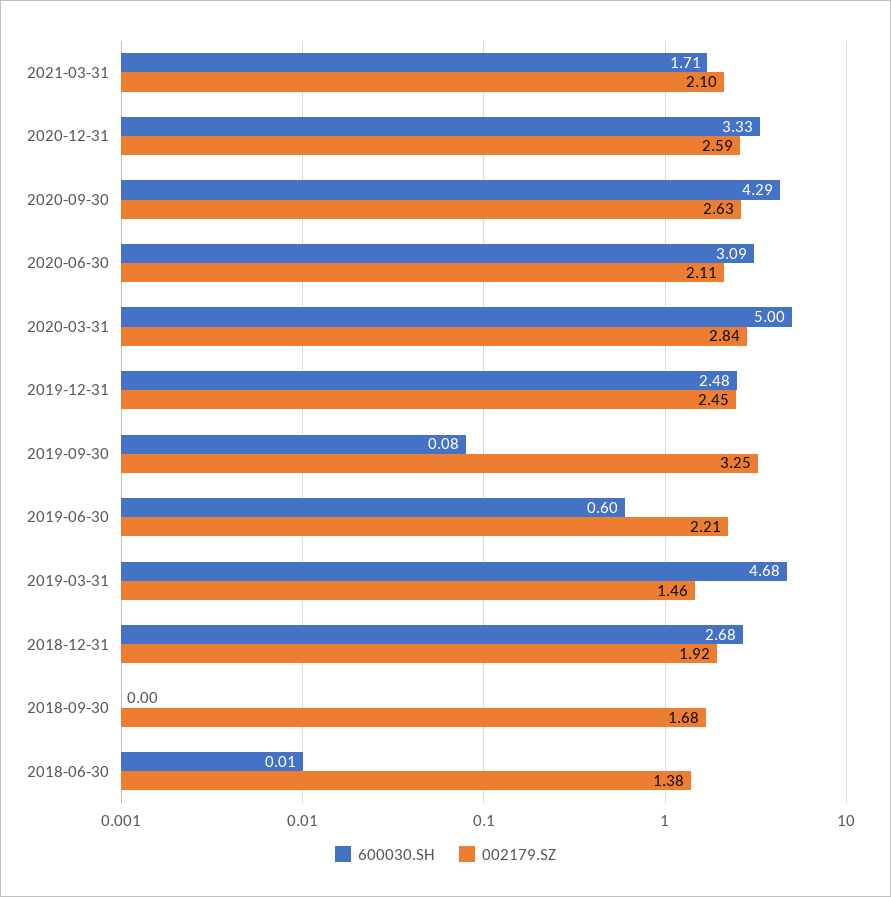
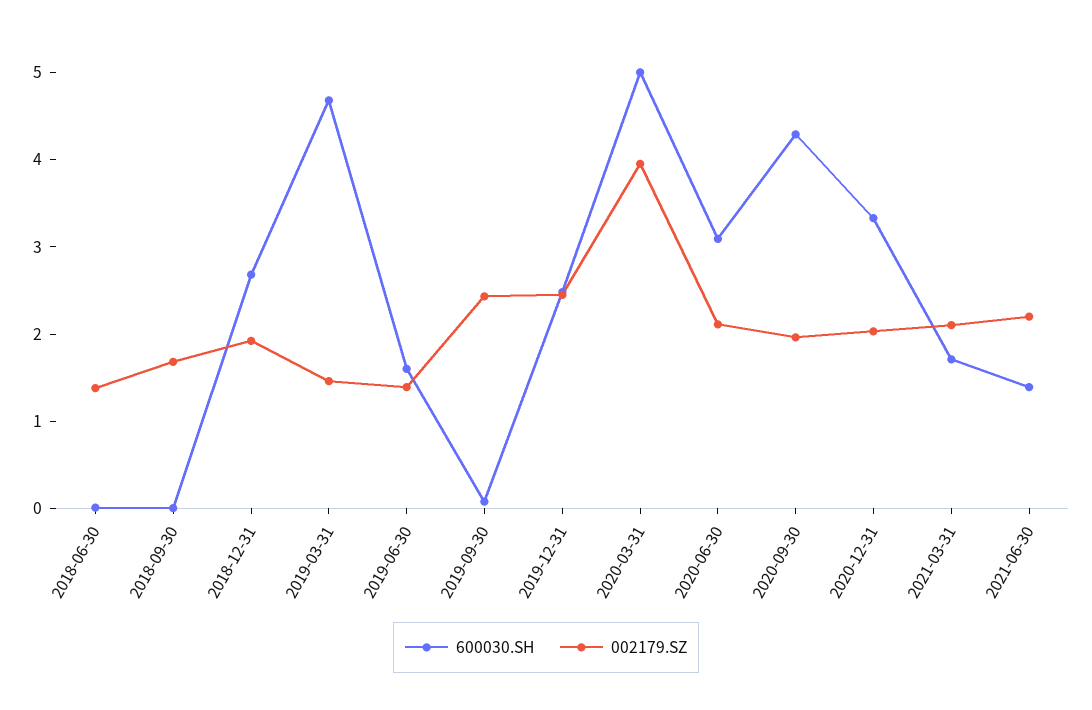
002179.SZ, 2020-12-31: 2.59 -> 2
002179.SZ, 2020-09-30: 2.63 -> 2
002179.SZ, 2020-03-31: 2.84 -> 4
002179.SZ, 2019-09-30: 3.25 -> 2.4
600030.SH, 2019-06-30: 0.6 -> 1.6
002179.SZ, 2019-06-30: 2.21 -> 1.4
600030.SH, 2021-06-30: none -> 1.4
002179.SZ, 2021-06-30: none -> 2.2

